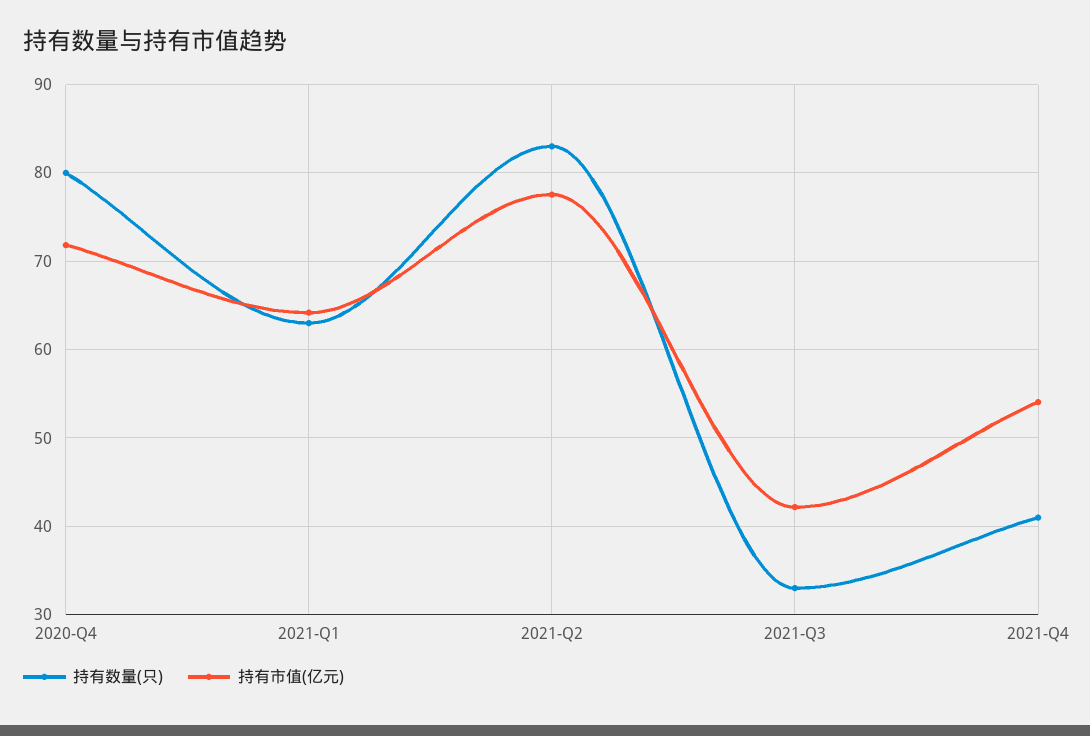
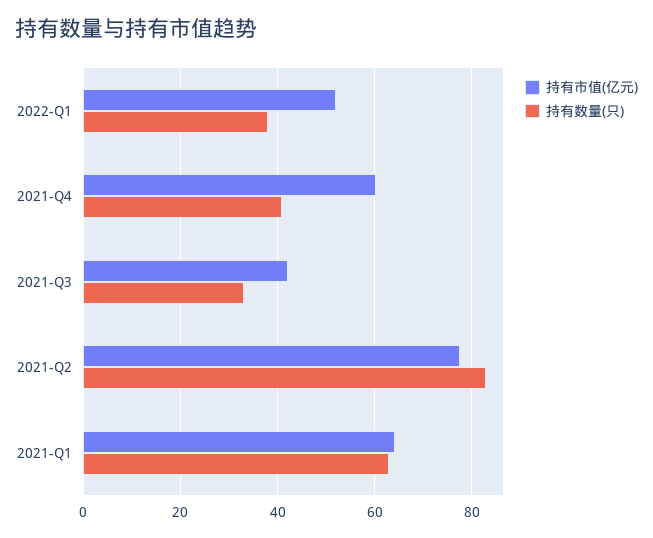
持有数量(只), 2020-Q4: 80 -> none
持有市值(亿元), 2020-Q4: 72 -> none
持有市值(亿元), 2021-Q4: 54 -> 60
持有市值(亿元), 2022-Q1: none -> 52
持有数量(只), 2022-Q1: none -> 38

